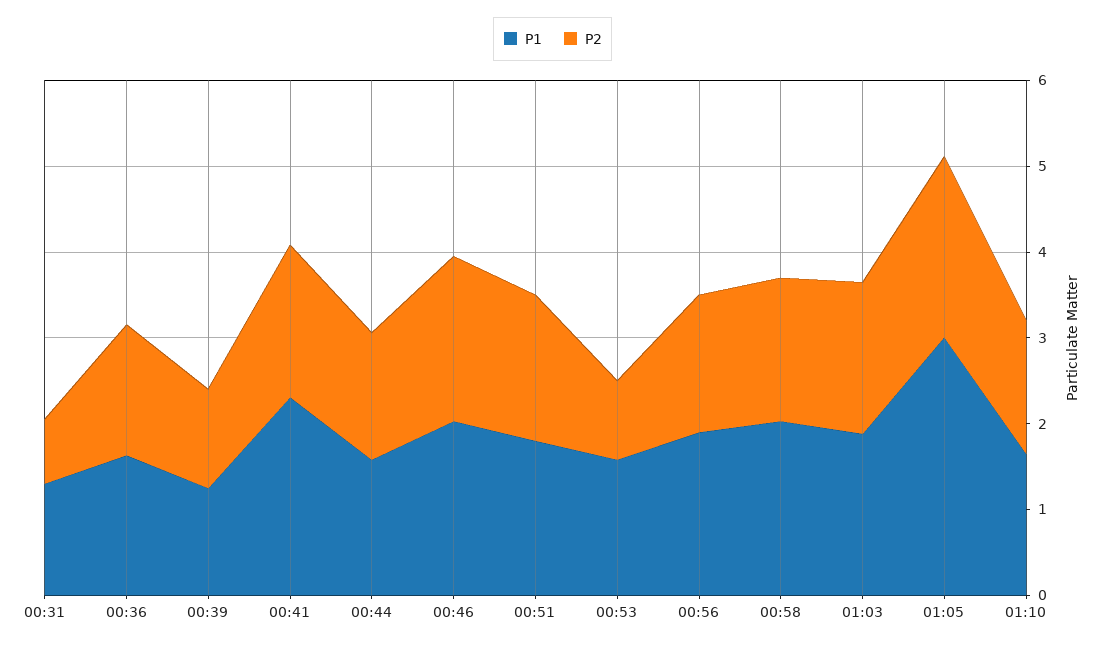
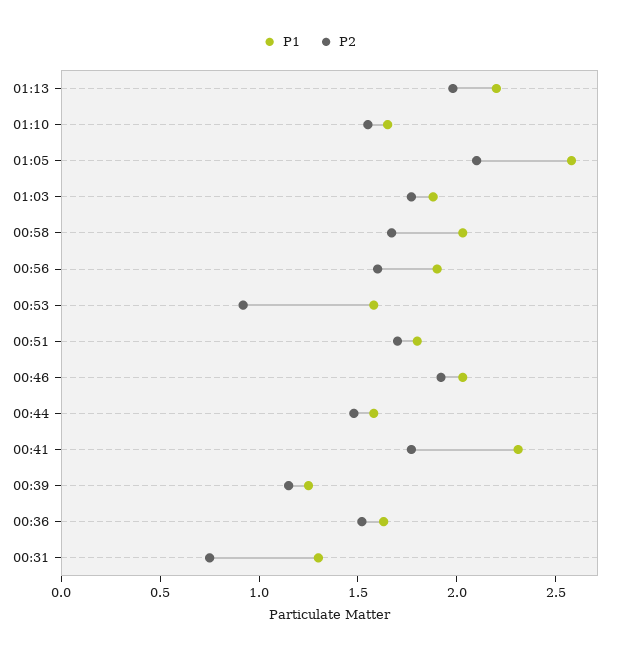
P1, 01:05: 3 -> 2.6
P1, 01:13: none -> 2.2
P2, 01:13: none -> 2

